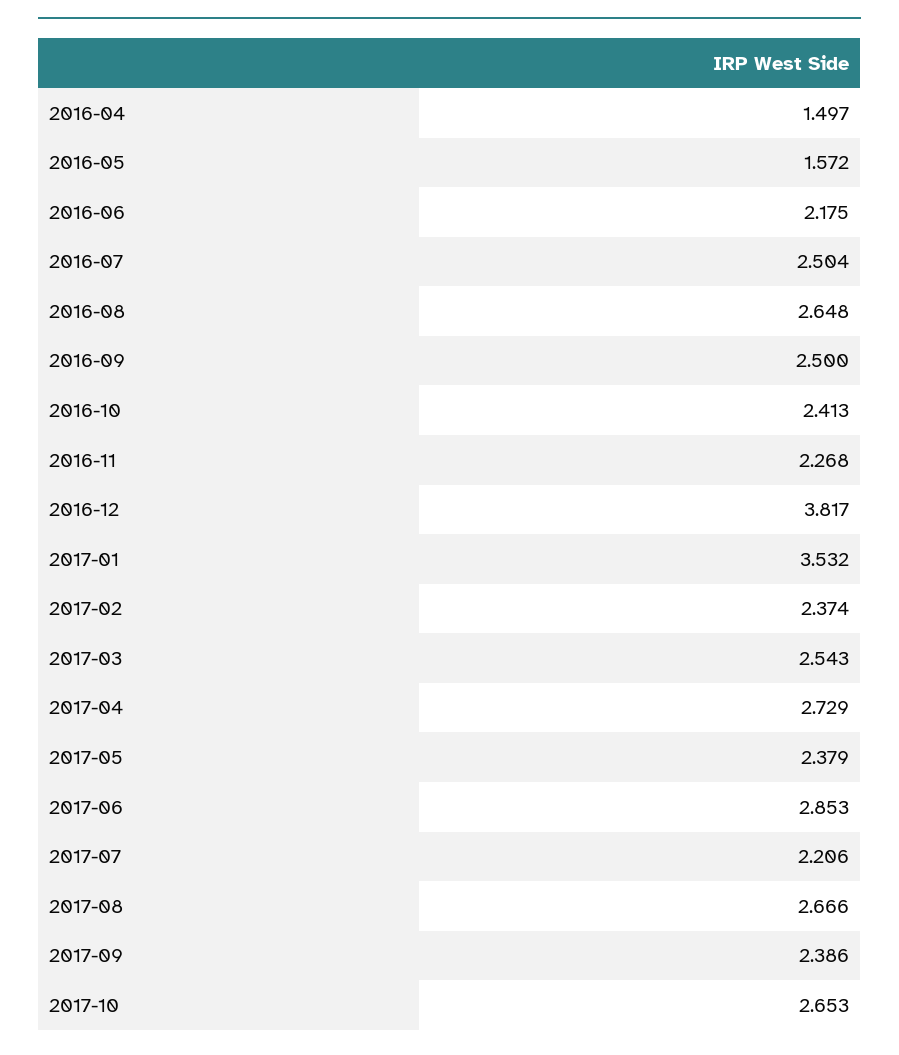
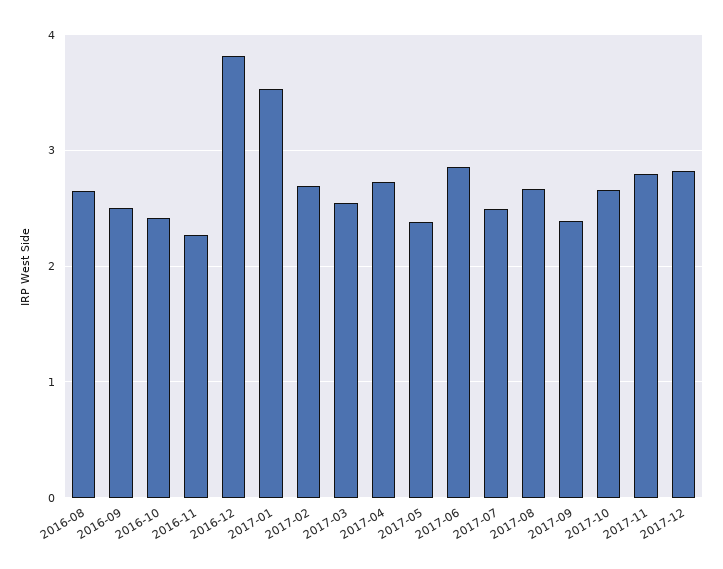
2016-04: 1.497 -> none
2016-05: 1.572 -> none
2016-06: 2.175 -> none
2016-07: 2.504 -> none
2017-02: 2.374 -> 2.7
2017-07: 2.206 -> 2.5
2017-11: none -> 2.8
2017-12: none -> 2.8

